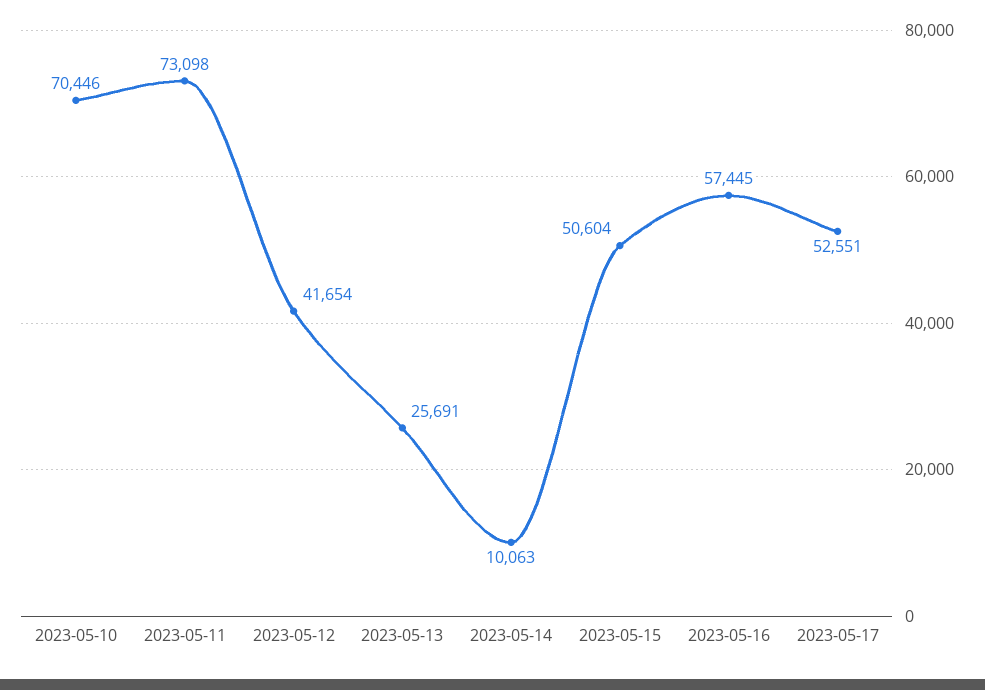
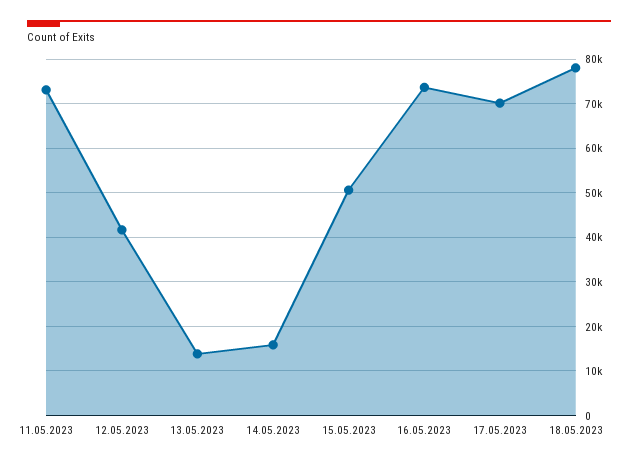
2023-05-10: 70446 -> none
2023-05-13: 25691 -> 14000
2023-05-14: 10063 -> 16000
2023-05-16: 57445 -> 74000
2023-05-17: 52551 -> 70000
18.05.2023: none -> 78000

